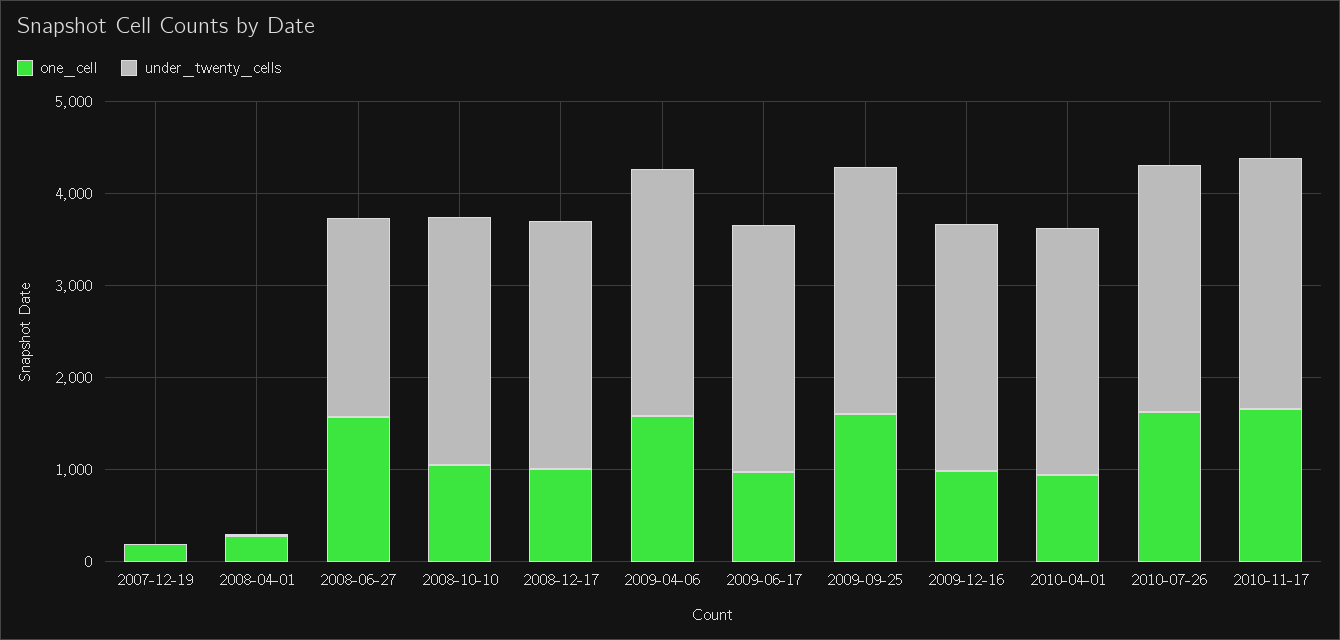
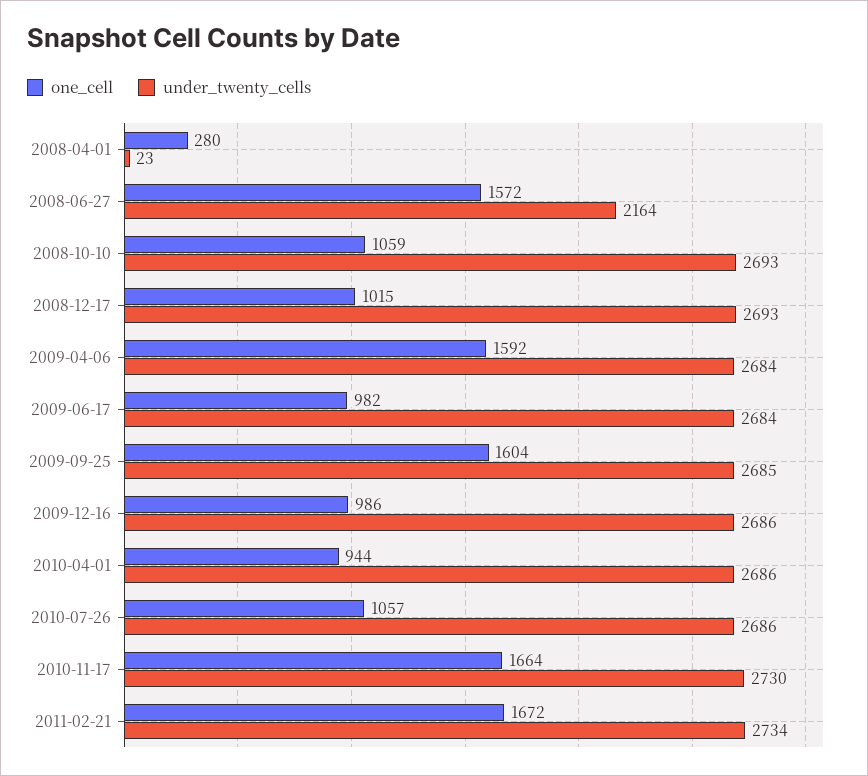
one_cell, 2007-12-19: 200 -> none
under_twenty_cells, 2007-12-19: 0 -> none
one_cell, 2010-07-26: 1600 -> 1057
one_cell, 2011-02-21: none -> 1672
under_twenty_cells, 2011-02-21: none -> 2734

